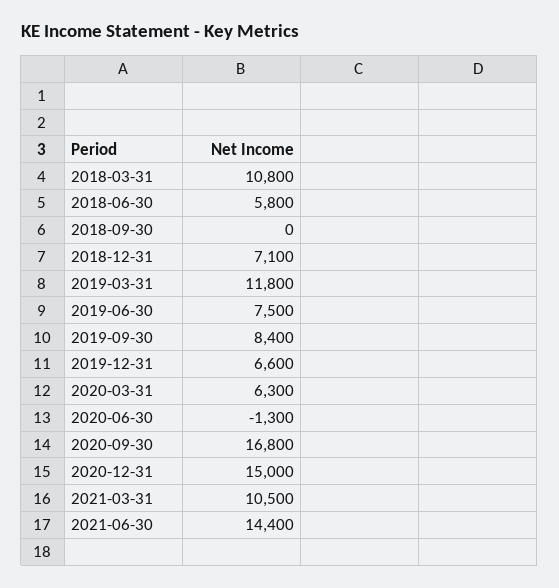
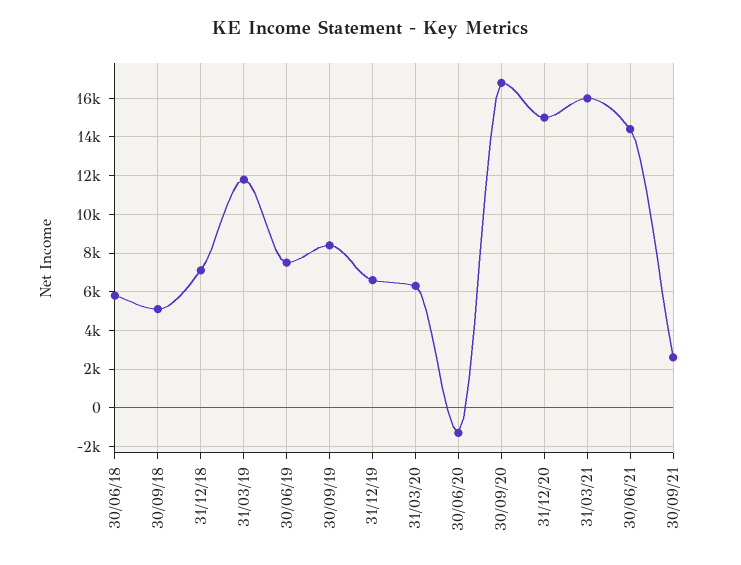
2018-03-31: 10800 -> none
2018-09-30: 0 -> 5000
2021-03-31: 10500 -> 16000
30/09/21: none -> 2500

